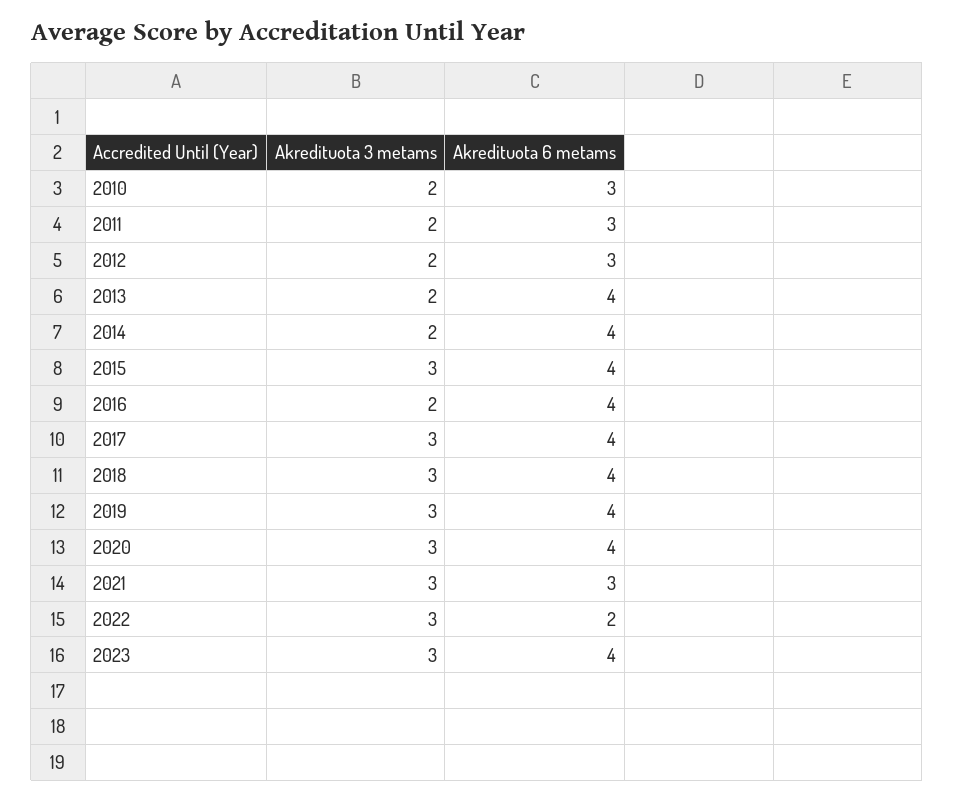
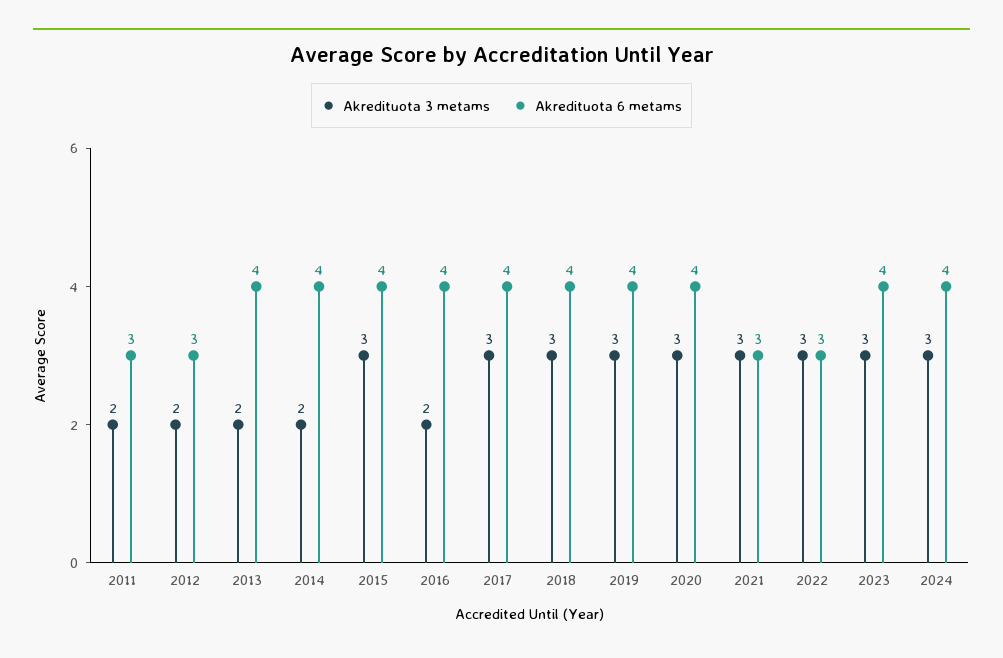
Akredituota 3 metams, 2010: 2 -> none
Akredituota 6 metams, 2010: 3 -> none
Akredituota 6 metams, 2022: 2 -> 3
Akredituota 3 metams, 2024: none -> 3
Akredituota 6 metams, 2024: none -> 4

